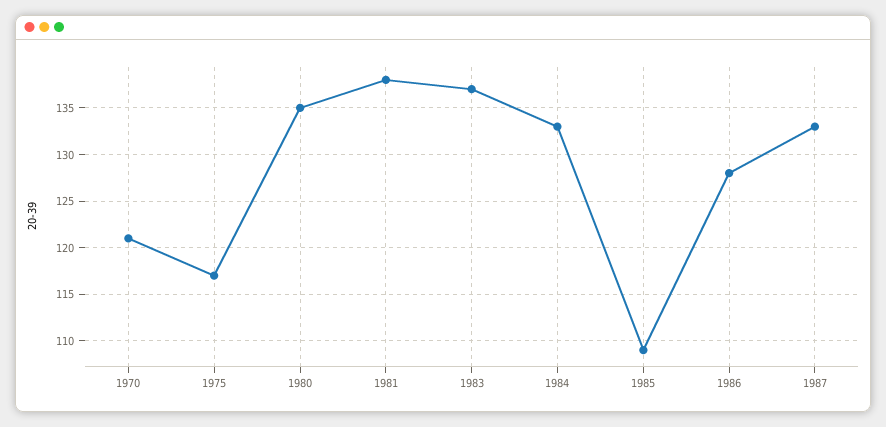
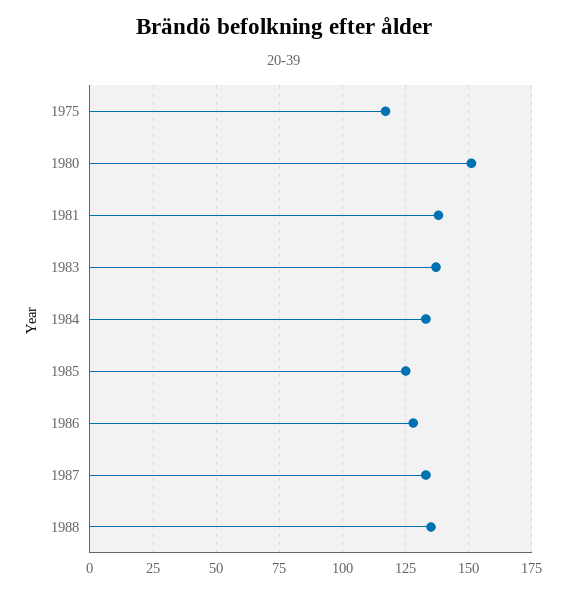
1970: 121 -> none
1980: 135 -> 150
1985: 109 -> 125
1988: none -> 135

